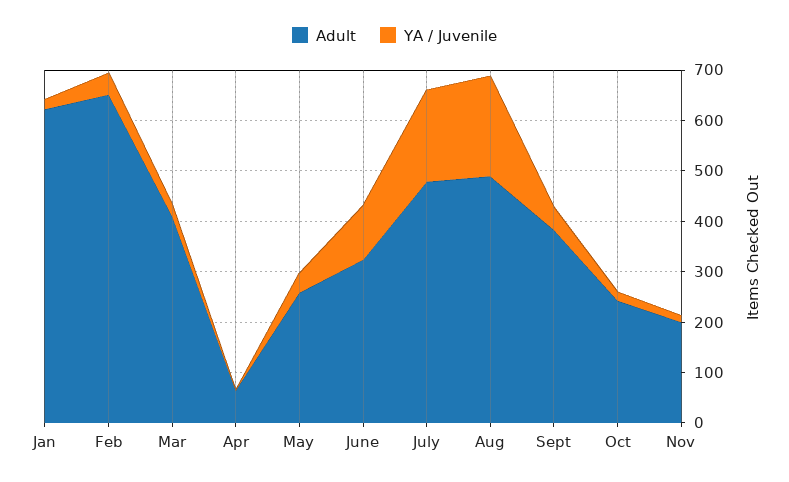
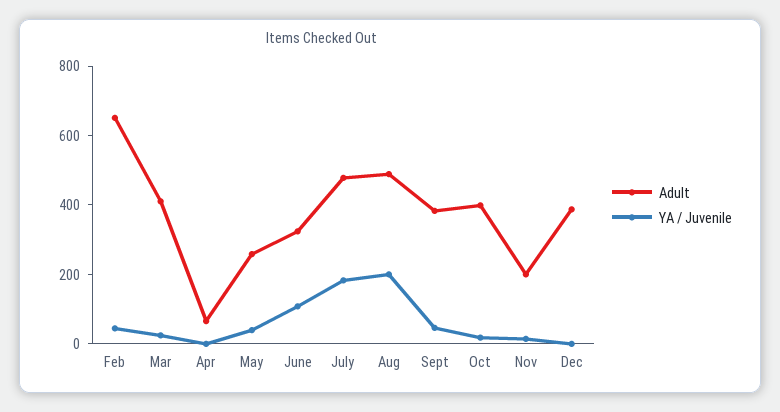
Adult, Jan: 620 -> none
YA / Juvenile, Jan: 20 -> none
Adult, Oct: 240 -> 400
Adult, Dec: none -> 400
YA / Juvenile, Dec: none -> 0

